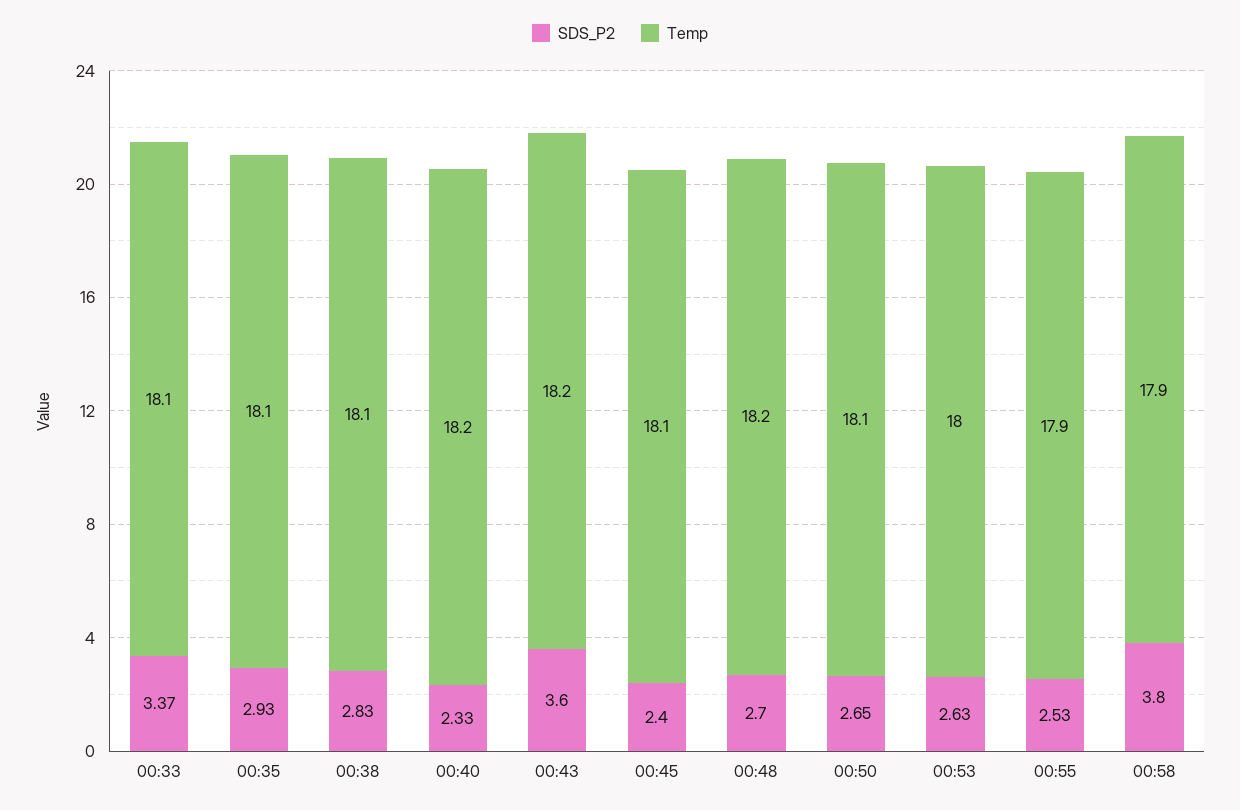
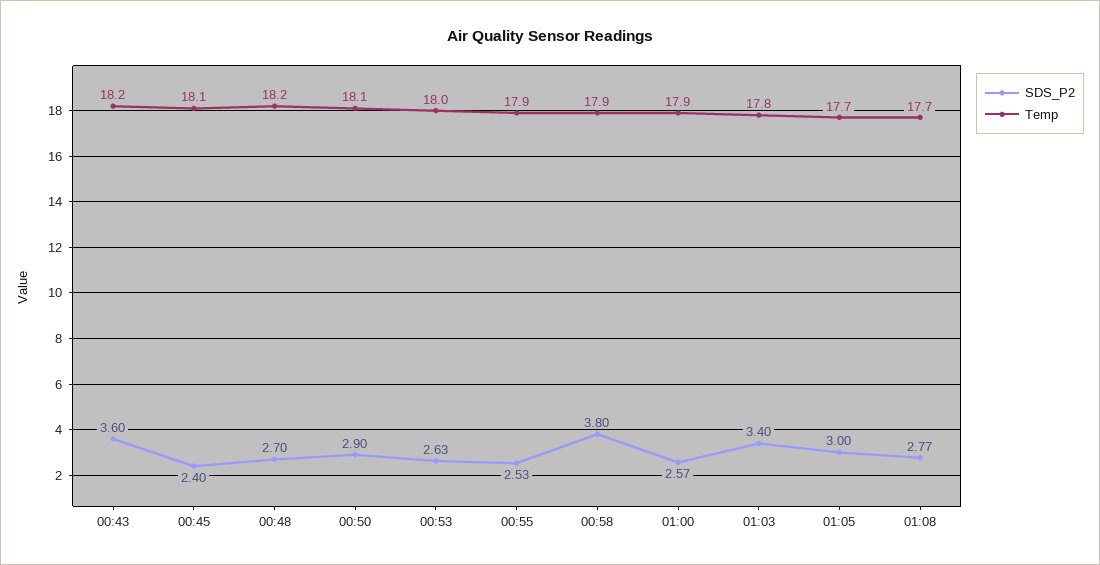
SDS_P2, 00:33: 3.37 -> none
Temp, 00:33: 18.1 -> none
SDS_P2, 00:35: 2.93 -> none
Temp, 00:35: 18.1 -> none
SDS_P2, 00:38: 2.83 -> none
Temp, 00:38: 18.1 -> none
SDS_P2, 00:40: 2.33 -> none
Temp, 00:40: 18.2 -> none
SDS_P2, 00:50: 2.65 -> 2.9
SDS_P2, 01:00: none -> 2.57
Temp, 01:00: none -> 17.9
SDS_P2, 01:03: none -> 3.4
Temp, 01:03: none -> 17.8
SDS_P2, 01:05: none -> 3
Temp, 01:05: none -> 17.7
SDS_P2, 01:08: none -> 2.77
Temp, 01:08: none -> 17.7

